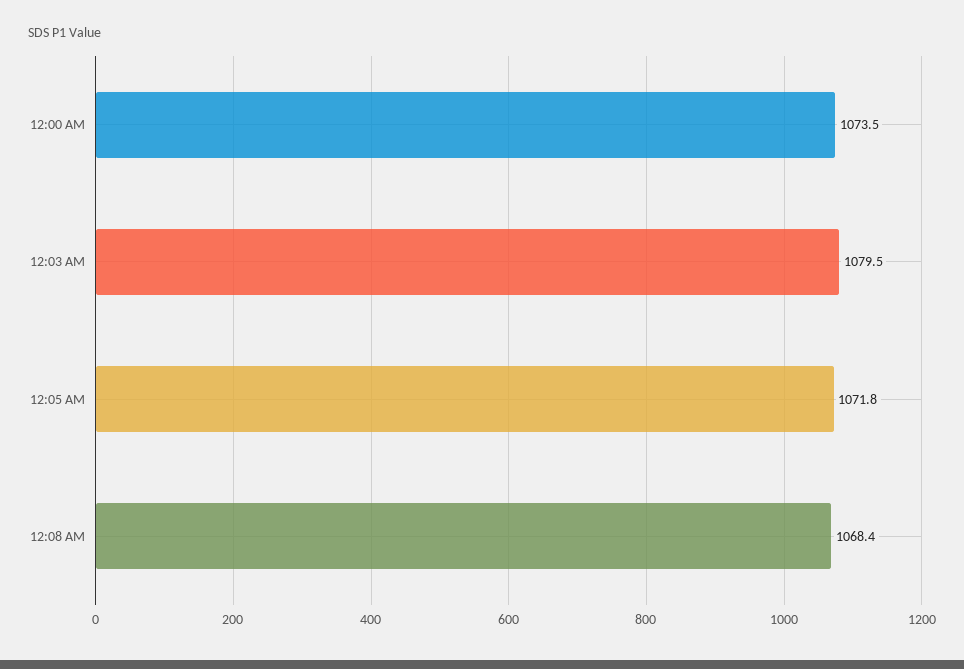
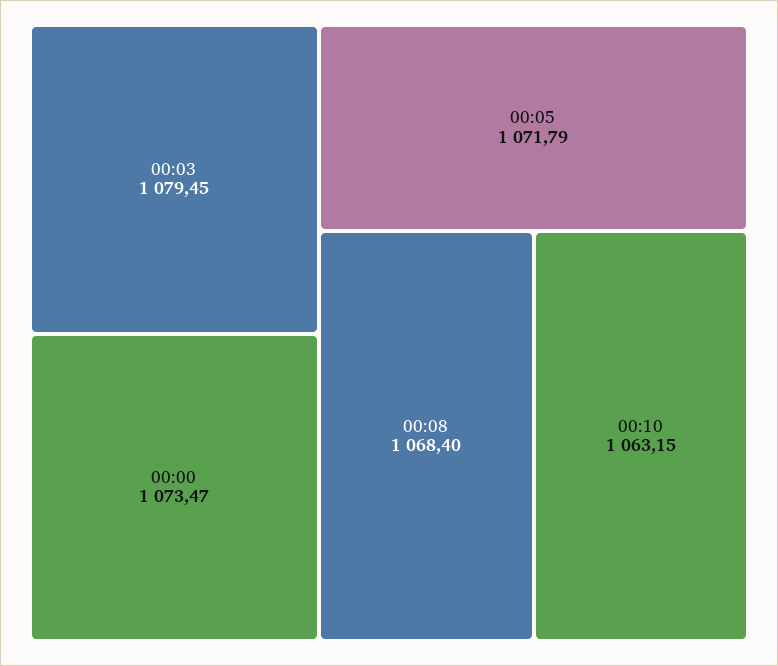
00:10: none -> 1063.15

